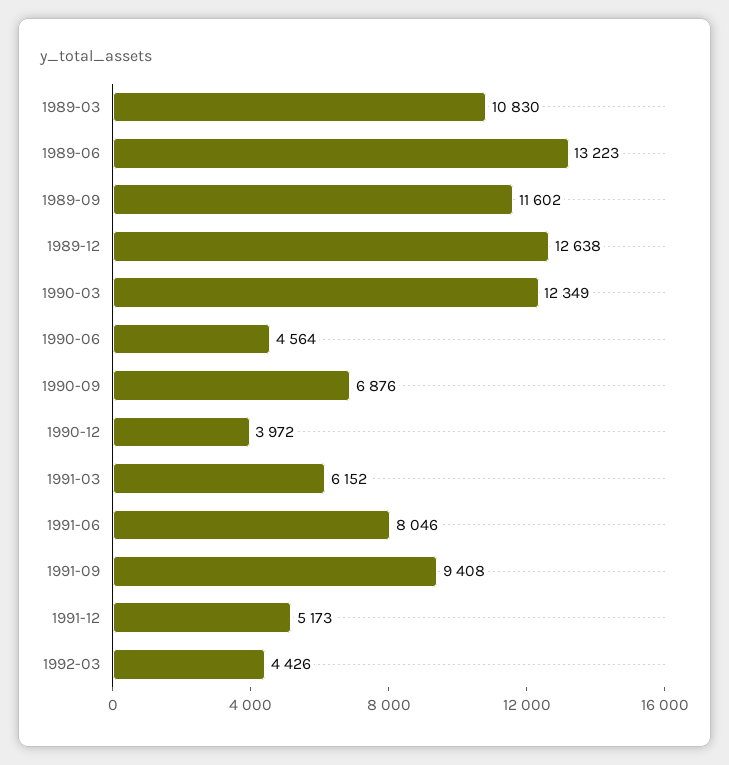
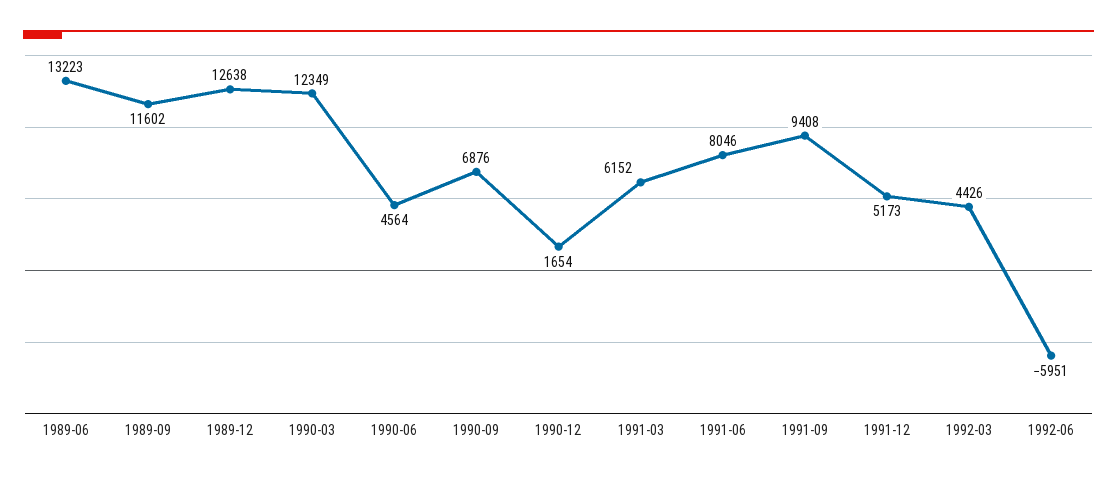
1989-03: 10830 -> none
1990-12: 3972 -> 1654
1992-06: none -> -5951

